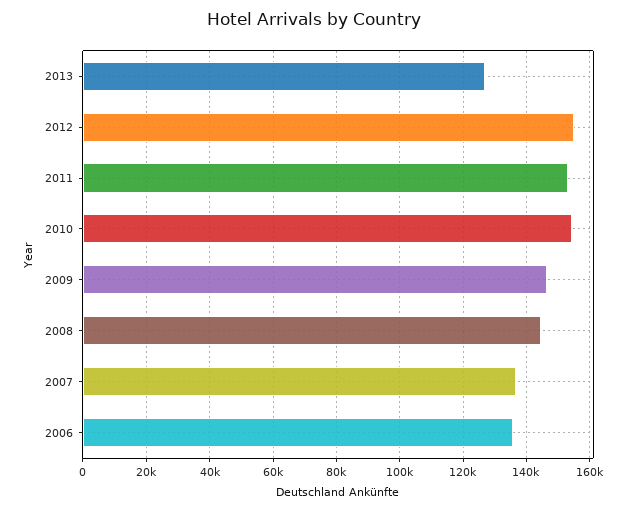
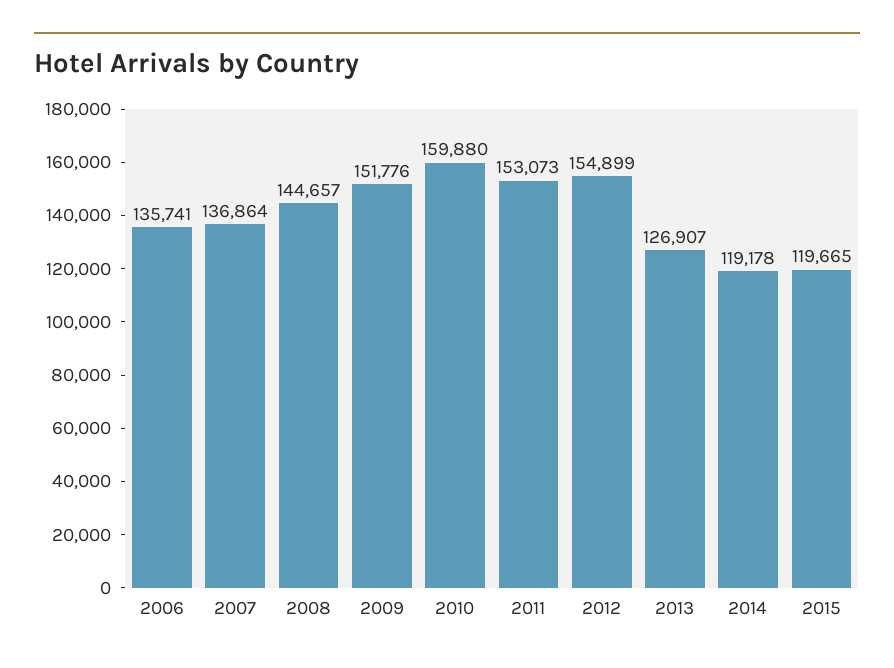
2010: 154000 -> 159880
2009: 146000 -> 151776
2014: none -> 119178
2015: none -> 119665

